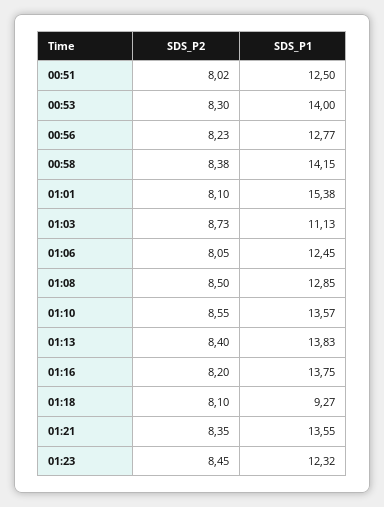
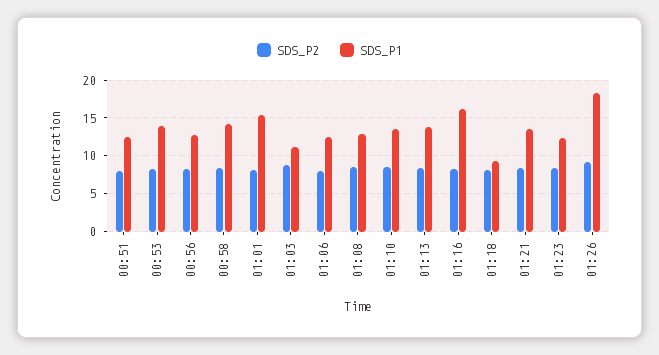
SDS_P1, 01:16: 13.75 -> 16
SDS_P2, 01:26: none -> 9
SDS_P1, 01:26: none -> 18

